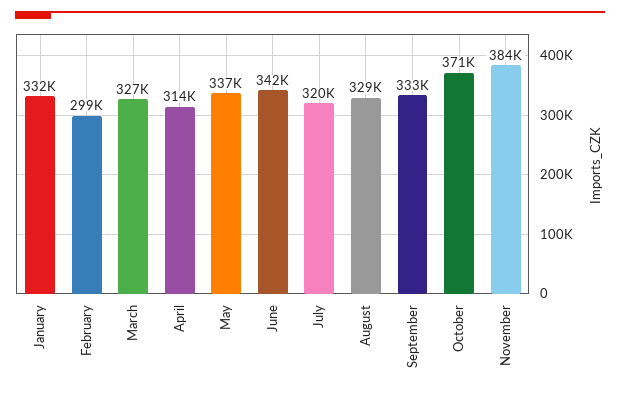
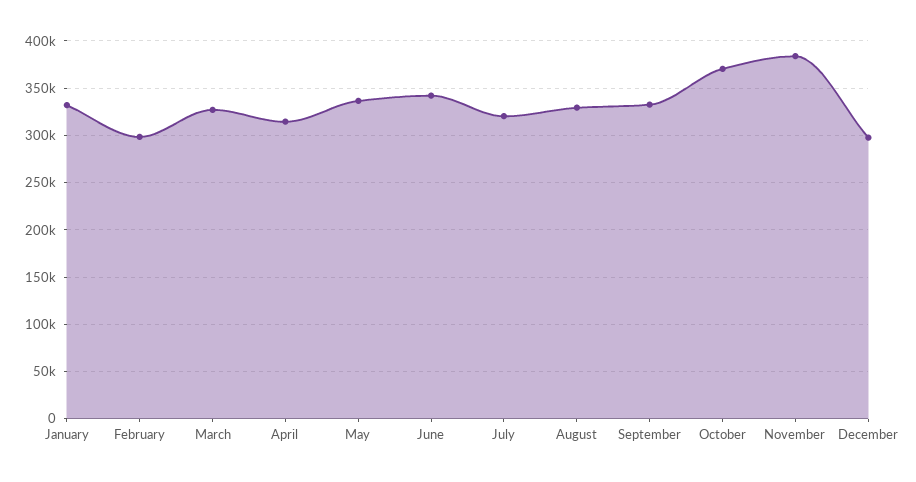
December: none -> 300000

